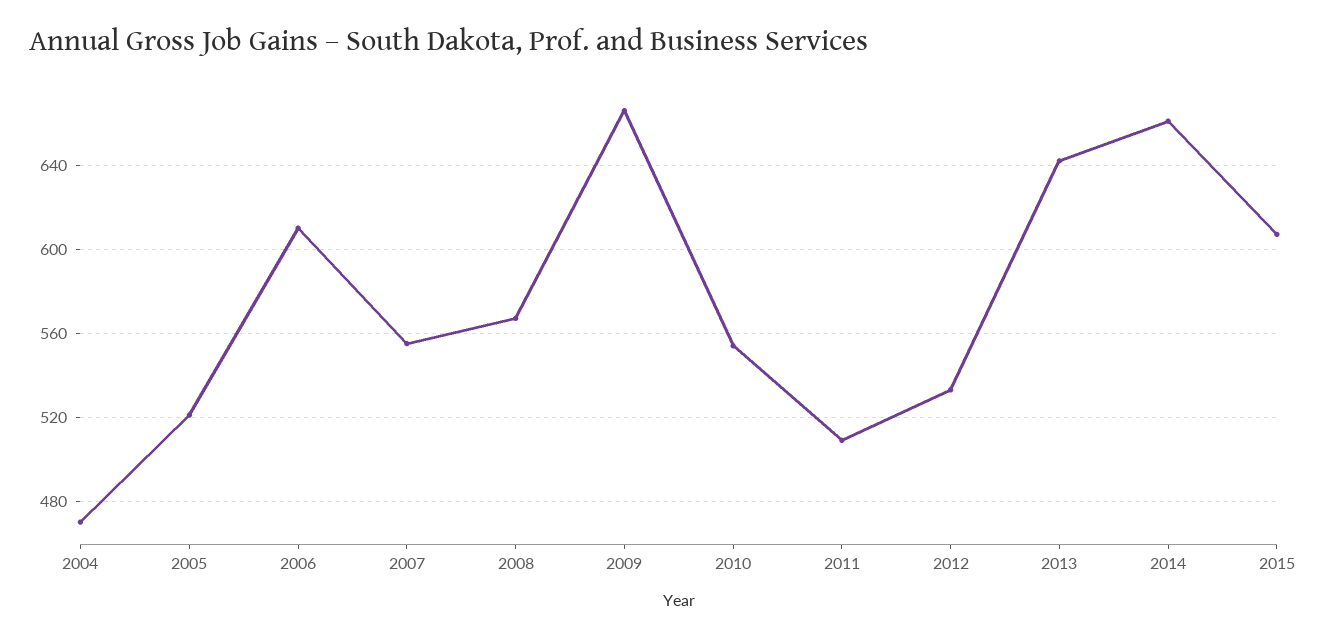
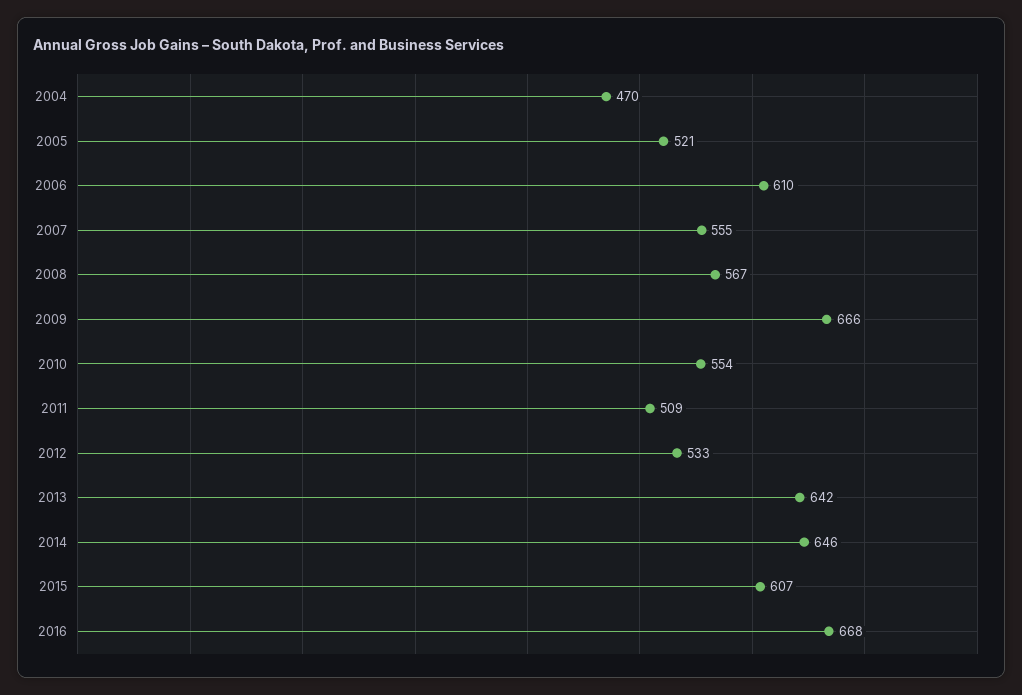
2014: 660 -> 646
2016: none -> 668

